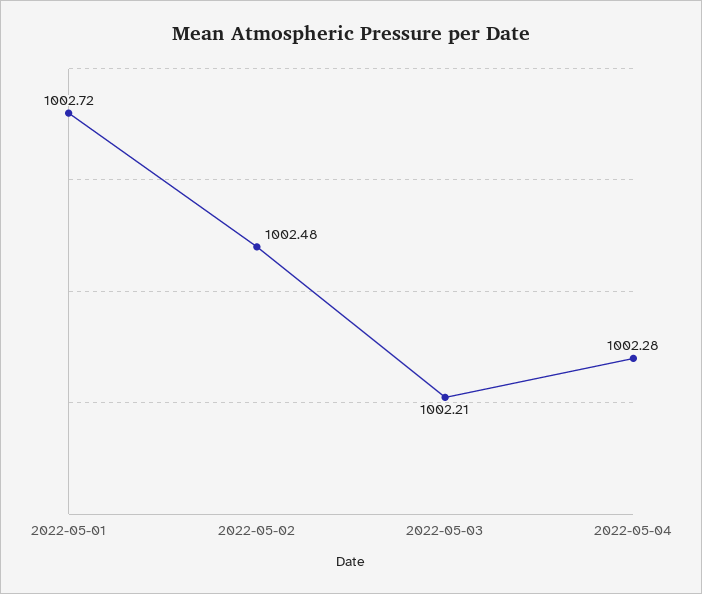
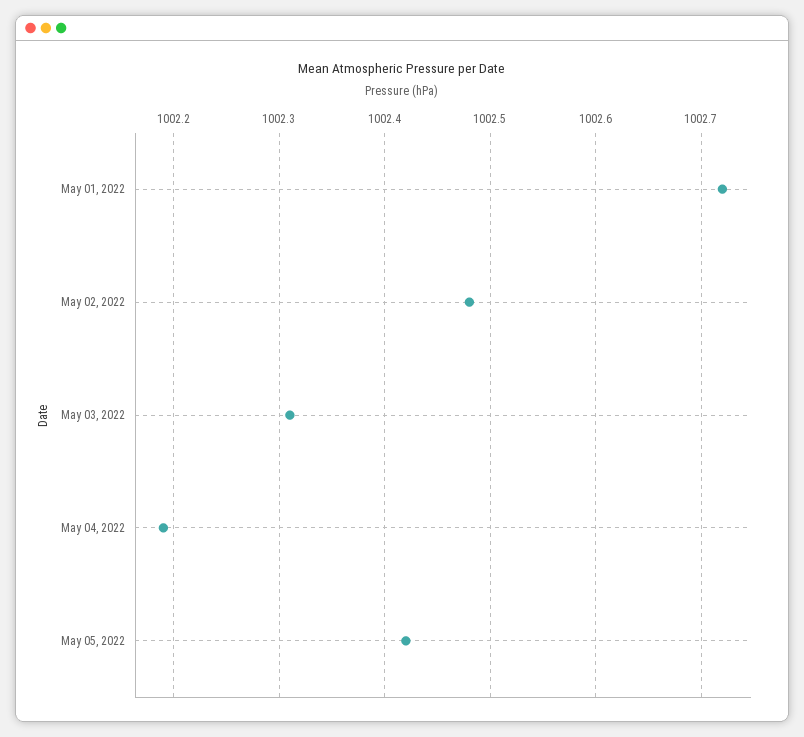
2022-05-03: 1002.21 -> 1002.31
2022-05-04: 1002.28 -> 1002.19
May 05, 2022: none -> 1002.42

